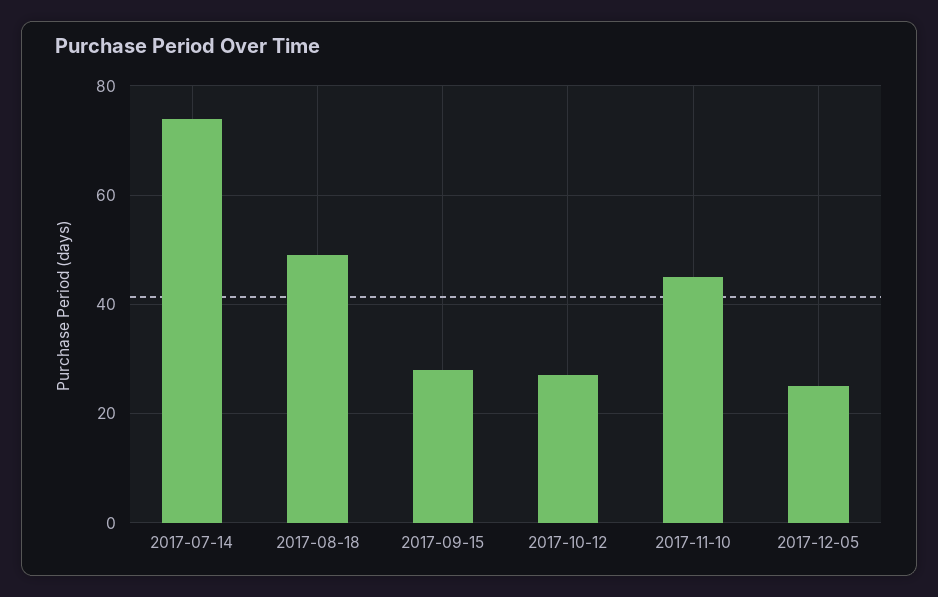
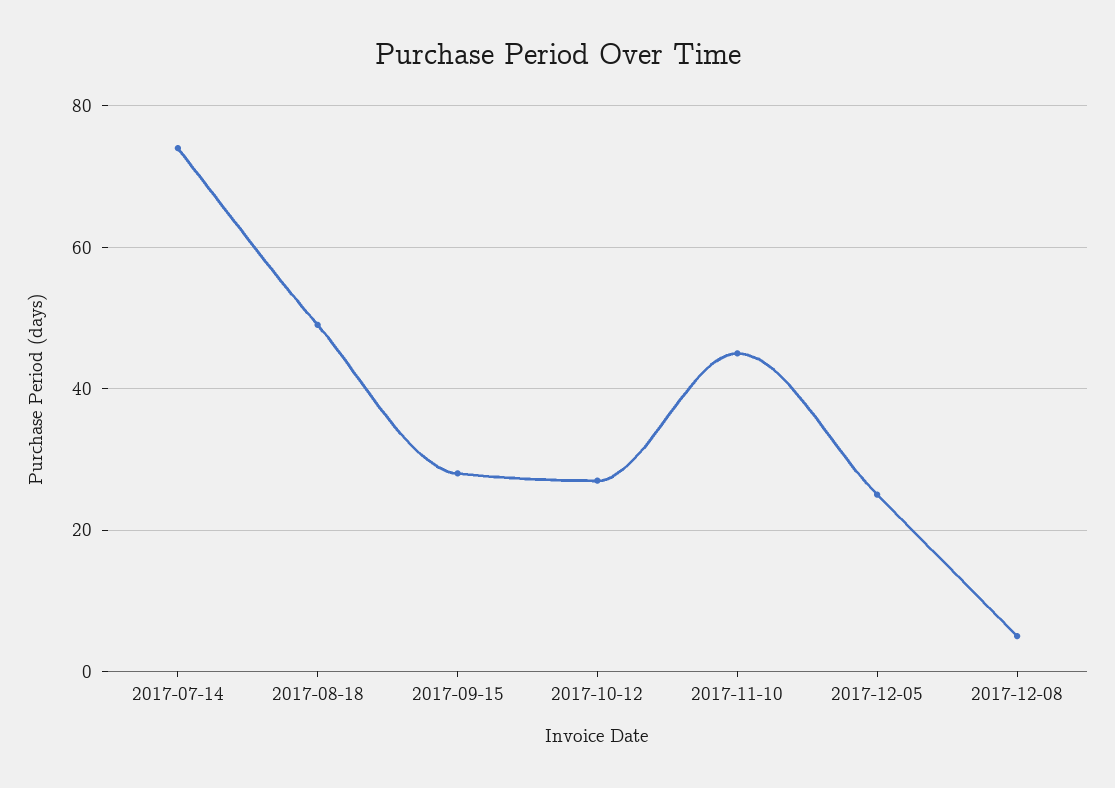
2017-12-08: none -> 5

